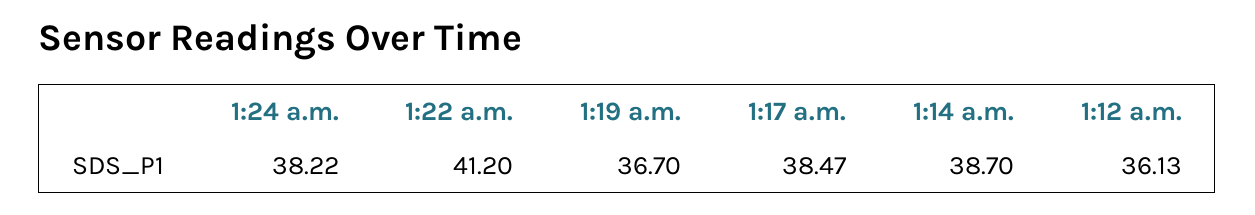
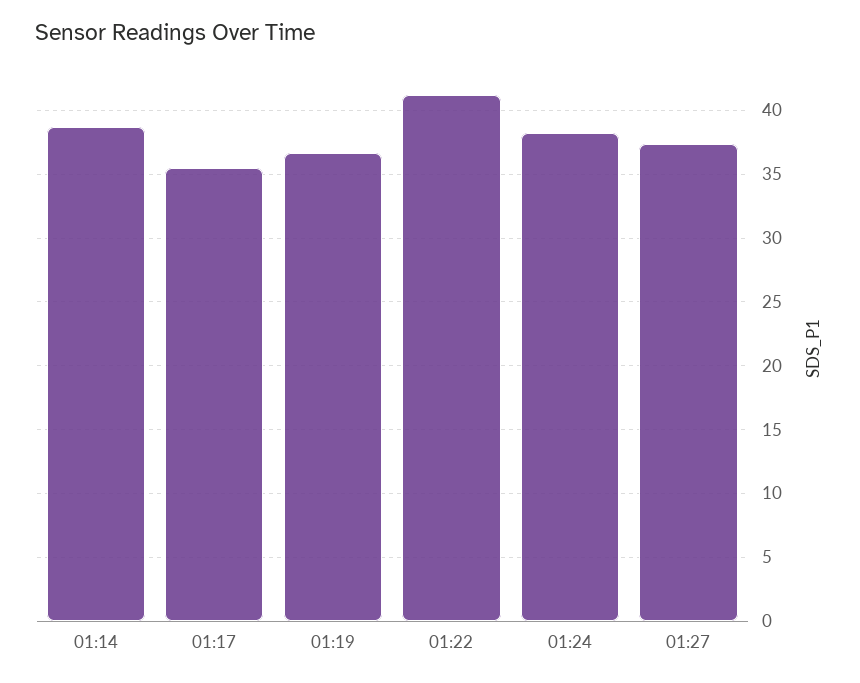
1:17 a.m.: 38.47 -> 35.5
1:12 a.m.: 36.13 -> none
01:27: none -> 37.5

